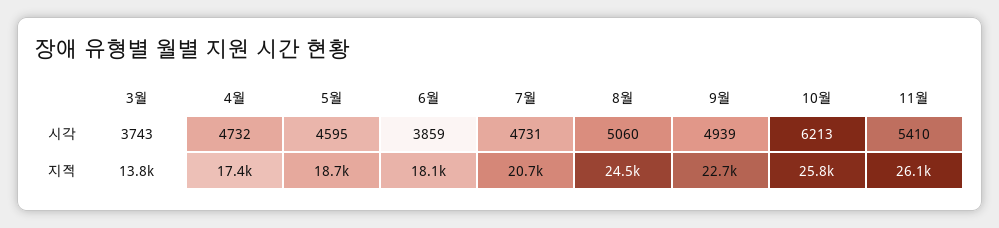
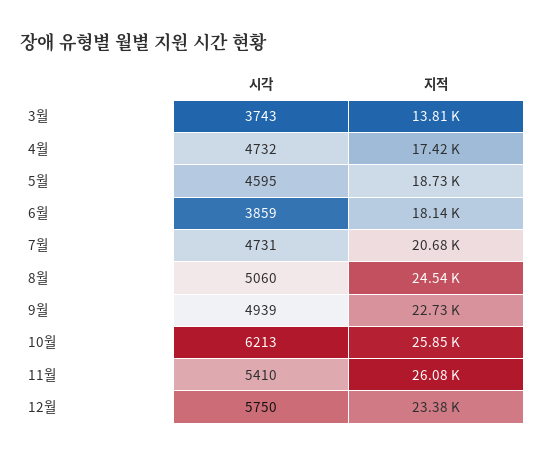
12월, 시각: none -> 5750
12월, 지적: none -> 23380

